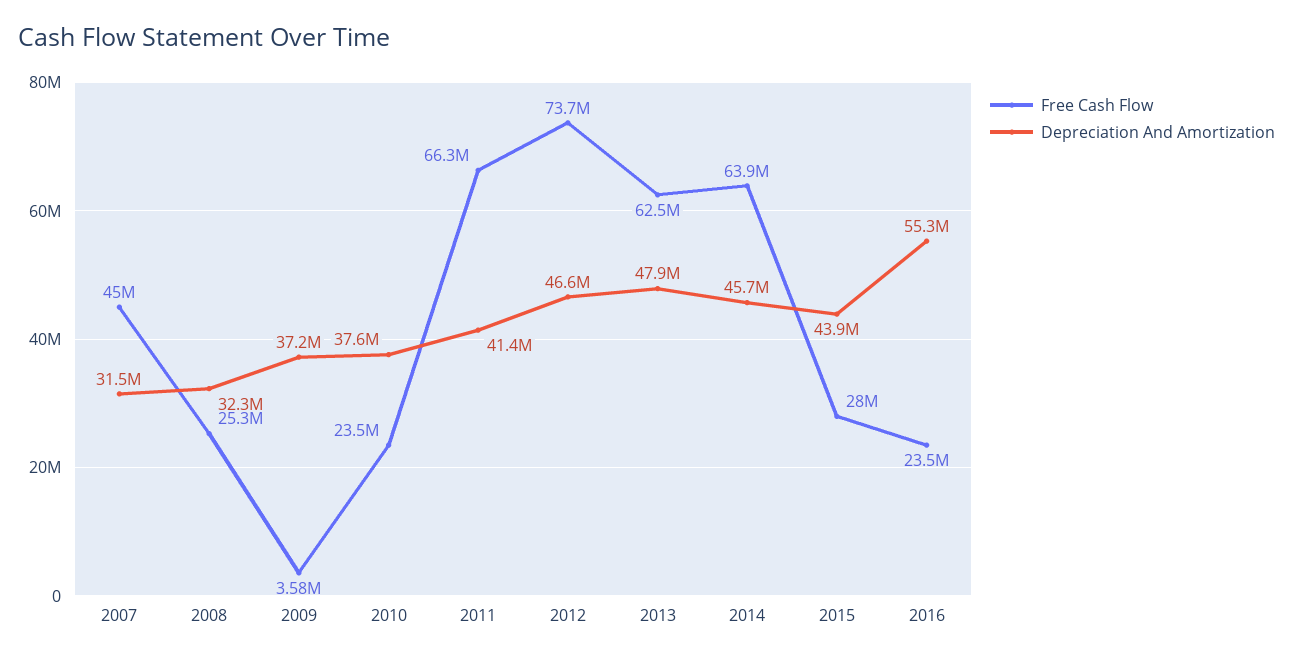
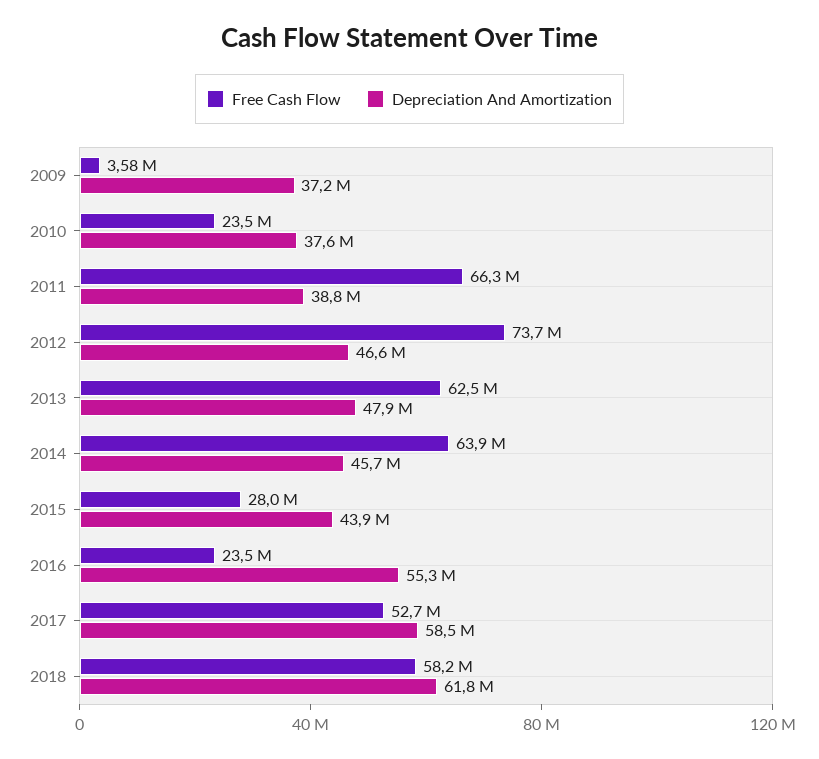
Free Cash Flow, 2007: 45000000 -> none
Depreciation And Amortization, 2007: 31500000 -> none
Free Cash Flow, 2008: 25300000 -> none
Depreciation And Amortization, 2008: 32300000 -> none
Depreciation And Amortization, 2011: 41400000 -> 38800000
Free Cash Flow, 2017: none -> 52700000
Depreciation And Amortization, 2017: none -> 58500000
Free Cash Flow, 2018: none -> 58200000
Depreciation And Amortization, 2018: none -> 61800000

